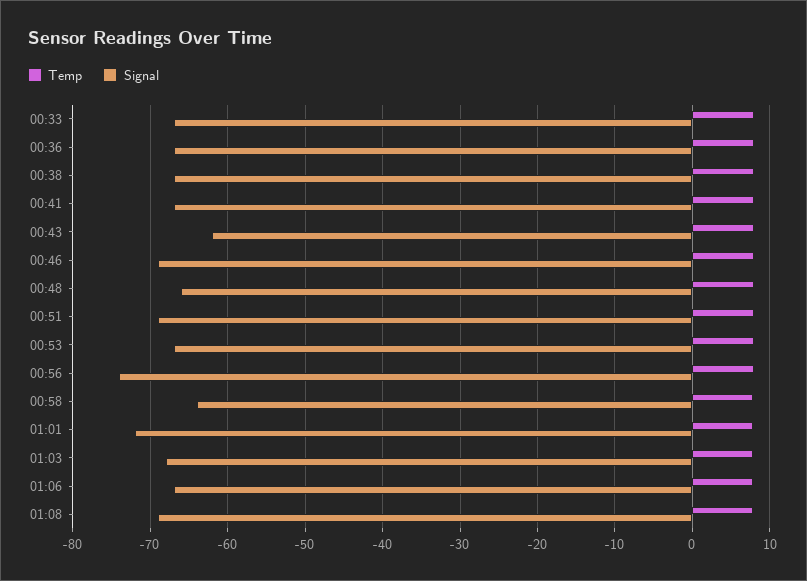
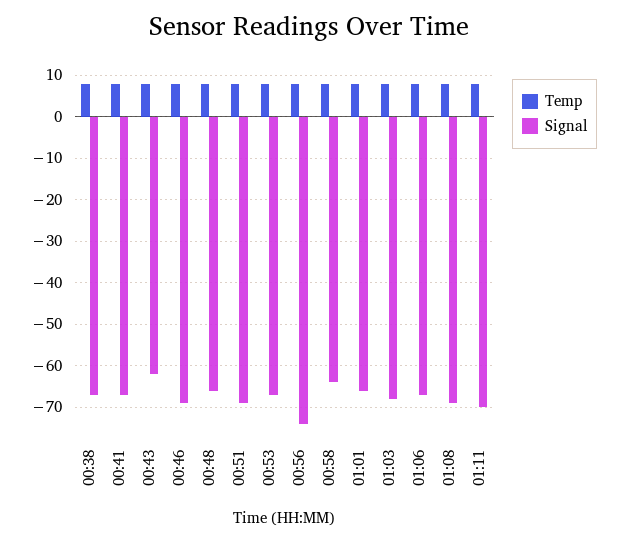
Temp, 00:33: 8 -> none
Signal, 00:33: -67 -> none
Temp, 00:36: 8 -> none
Signal, 00:36: -67 -> none
Signal, 01:01: -72 -> -66
Temp, 01:11: none -> 8
Signal, 01:11: none -> -70

